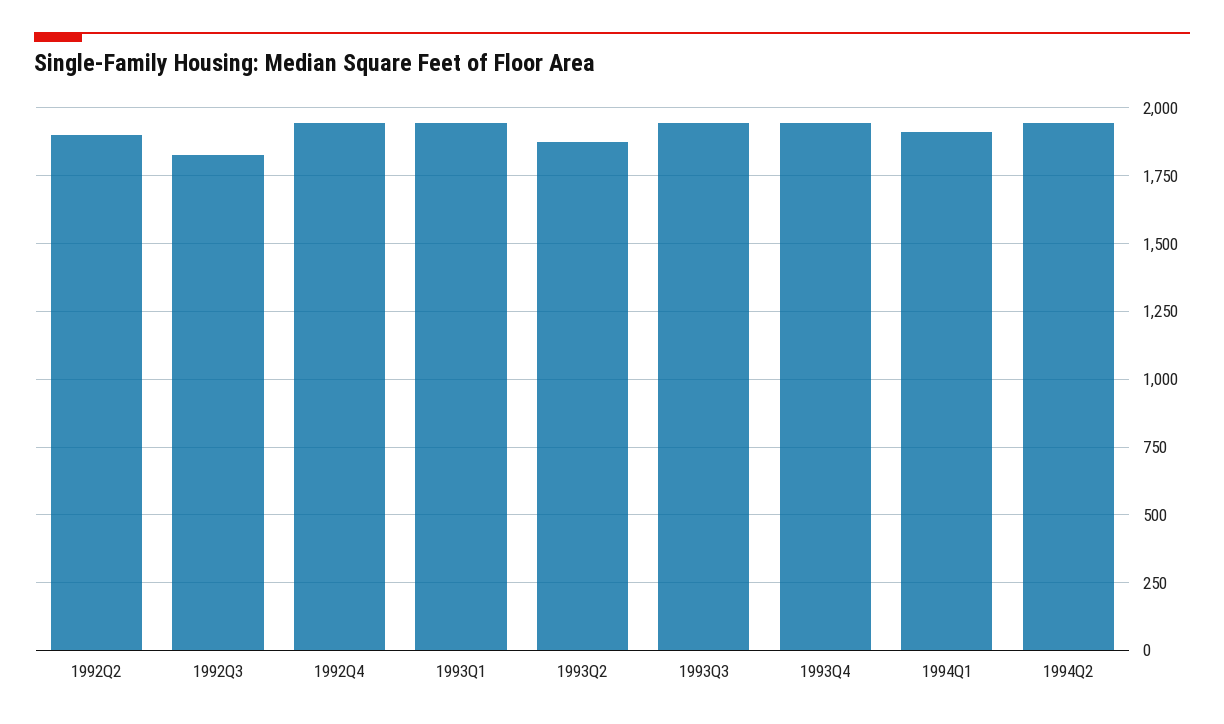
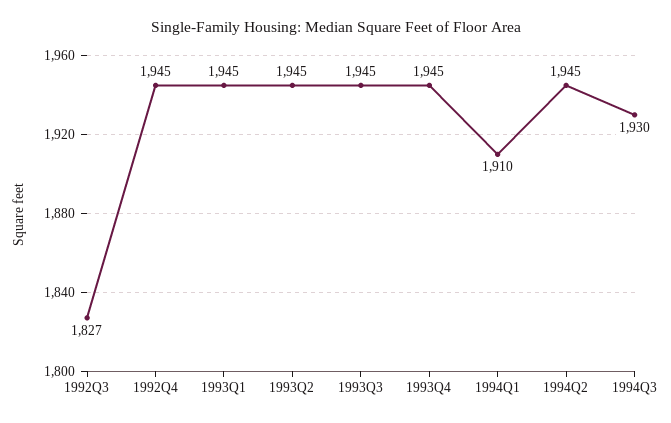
1992Q2: 1900 -> none
1993Q2: 1875 -> 1945
1994Q3: none -> 1930

